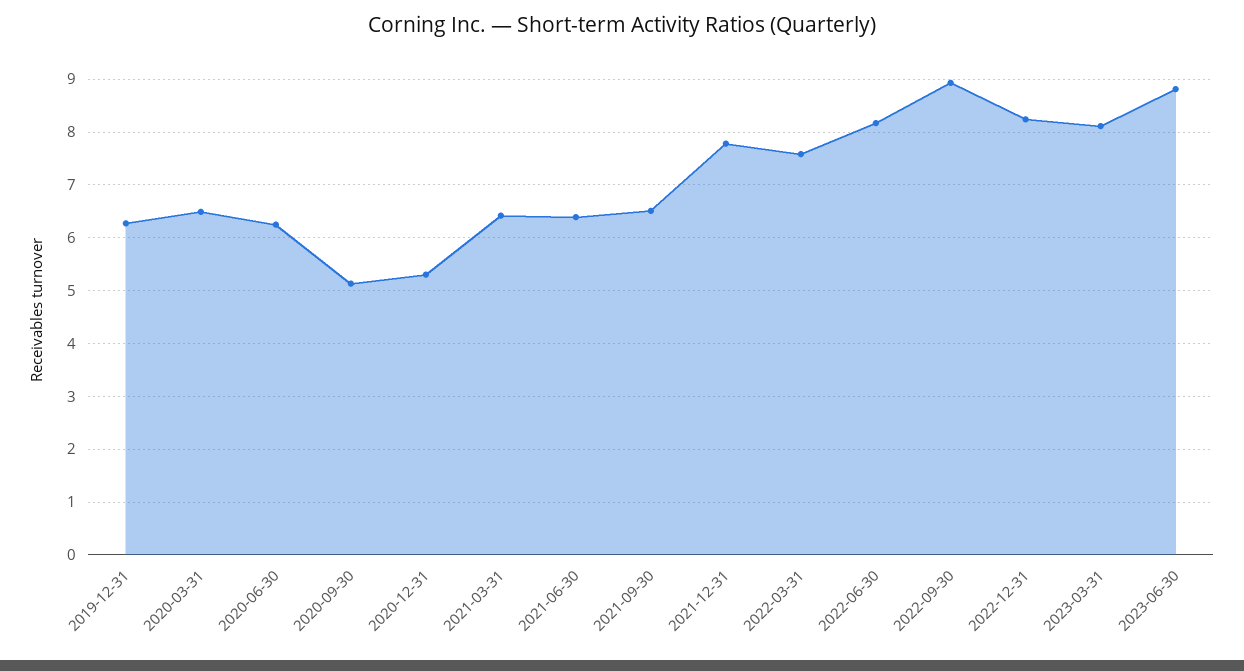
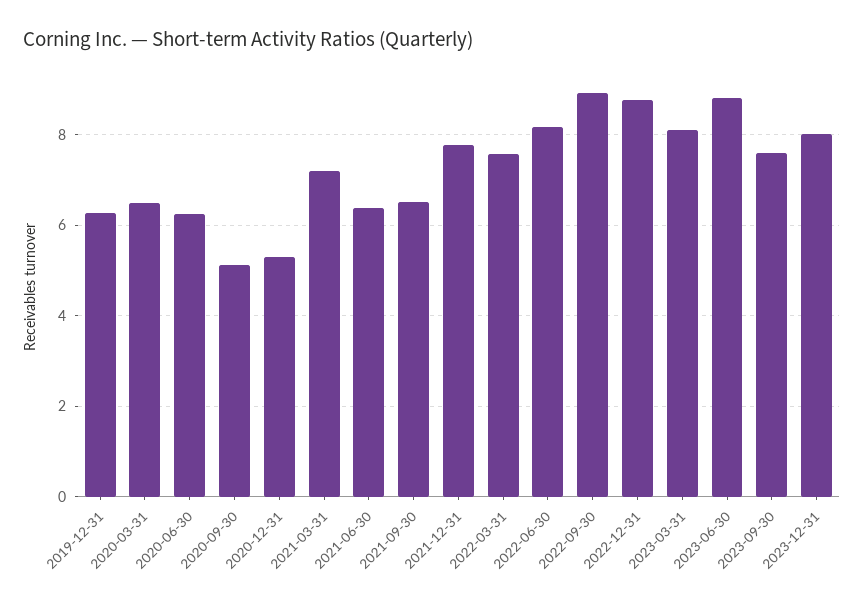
2021-03-31: 6.4 -> 7.2
2022-12-31: 8.2 -> 8.8
2023-09-30: none -> 7.6
2023-12-31: none -> 8

